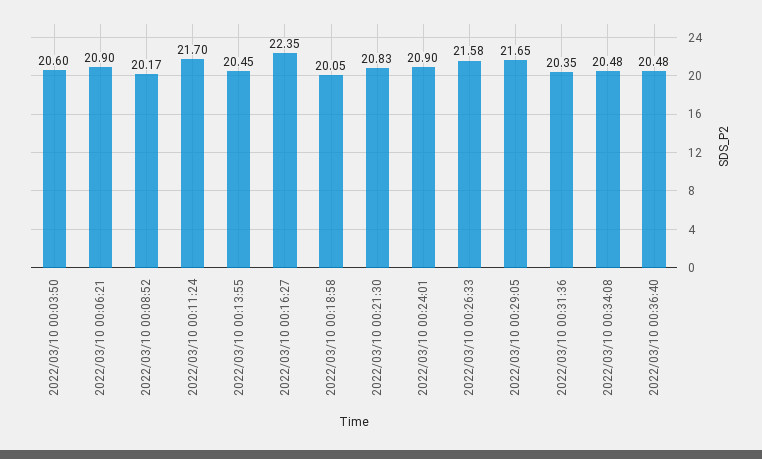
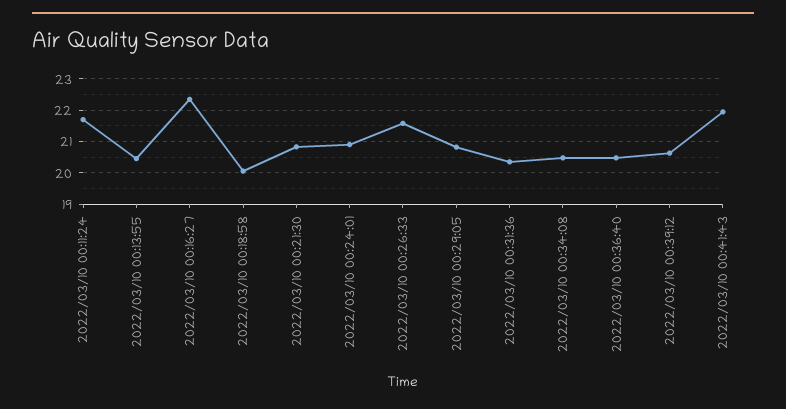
2022/03/10 00:03:50: 20.6 -> none
2022/03/10 00:06:21: 20.9 -> none
2022/03/10 00:08:52: 20.17 -> none
2022/03/10 00:29:05: 21.65 -> 20.8
2022/03/10 00:39:12: none -> 20.6
2022/03/10 00:41:43: none -> 22

